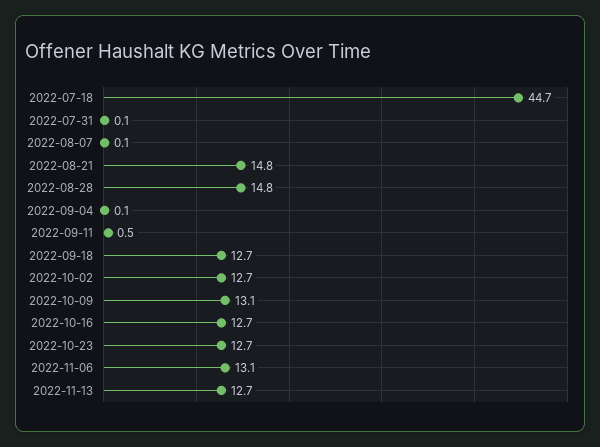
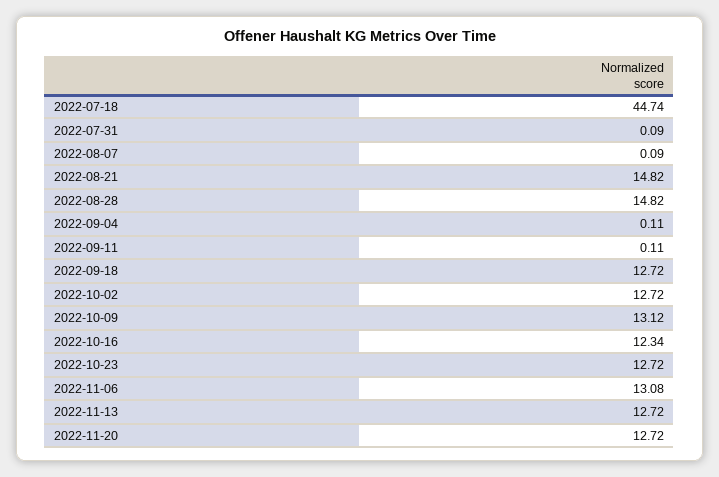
2022-09-11: 0.5 -> 0.11
2022-10-16: 12.7 -> 12.34
2022-11-20: none -> 12.72

